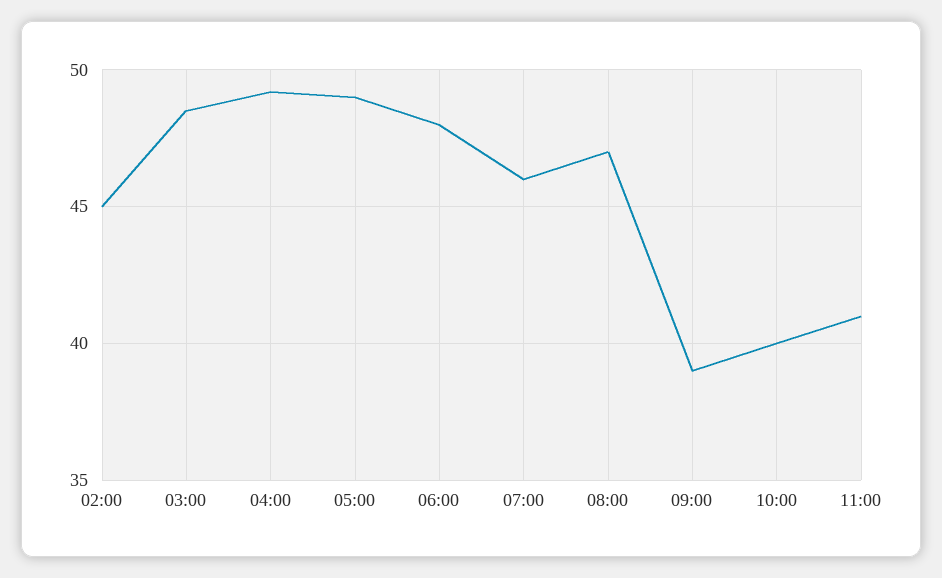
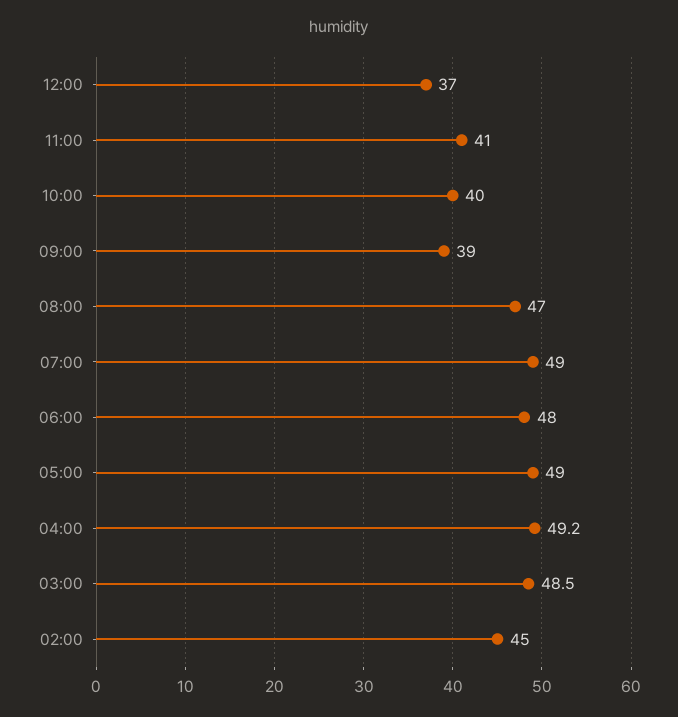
07:00: 46 -> 49
12:00: none -> 37

